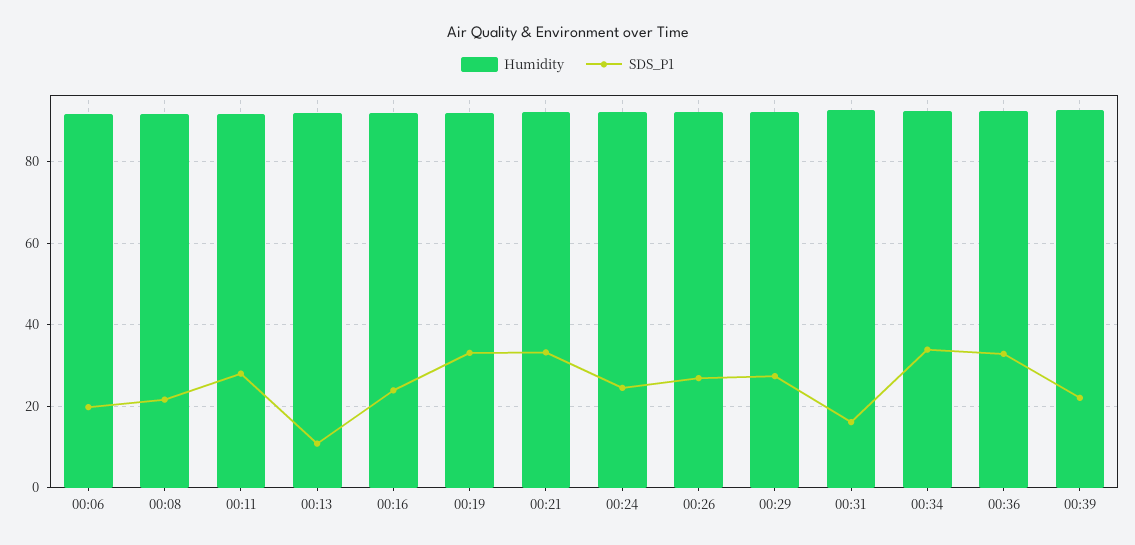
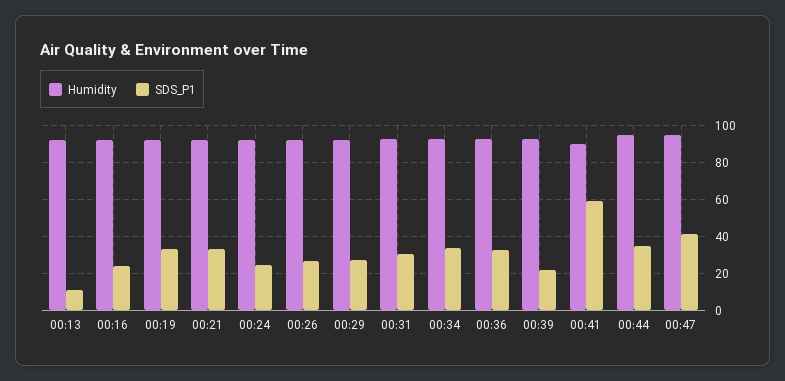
Humidity, 00:06: 92 -> none
SDS_P1, 00:06: 20 -> none
Humidity, 00:08: 92 -> none
SDS_P1, 00:08: 22 -> none
Humidity, 00:11: 92 -> none
SDS_P1, 00:11: 28 -> none
SDS_P1, 00:31: 16 -> 30
Humidity, 00:41: none -> 90
SDS_P1, 00:41: none -> 60
Humidity, 00:44: none -> 95
SDS_P1, 00:44: none -> 35
Humidity, 00:47: none -> 95
SDS_P1, 00:47: none -> 40

